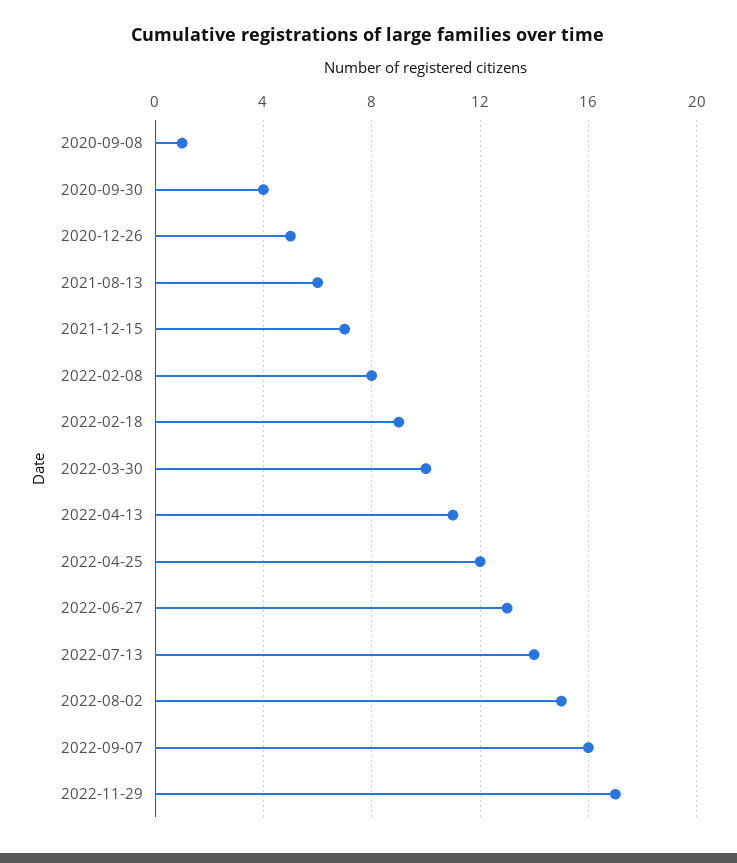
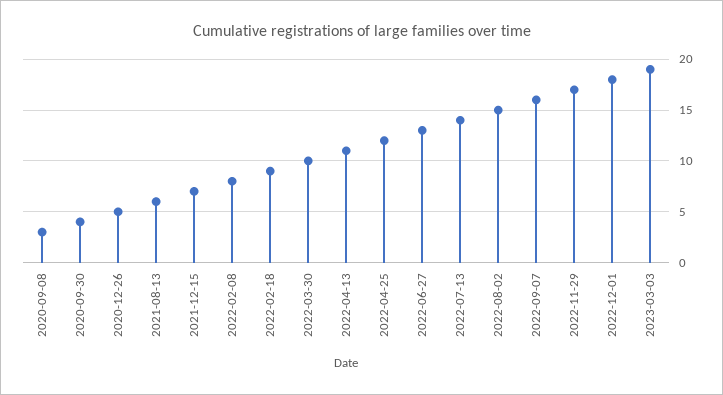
2020-09-08: 1 -> 3
2022-12-01: none -> 18
2023-03-03: none -> 19

